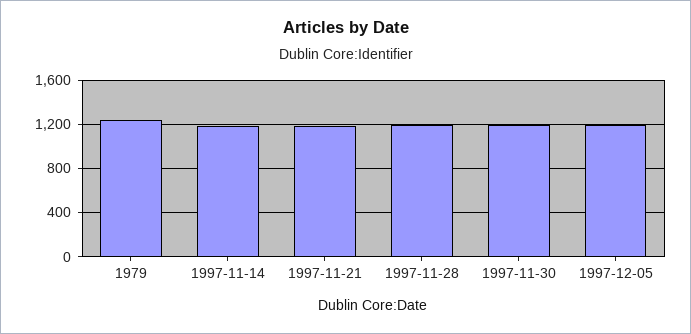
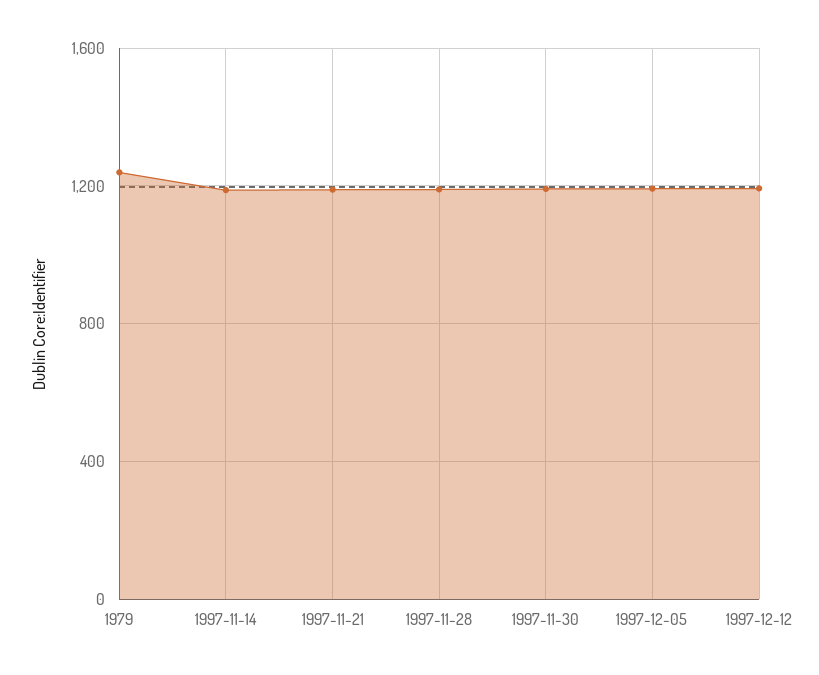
1997-12-12: none -> 1200

